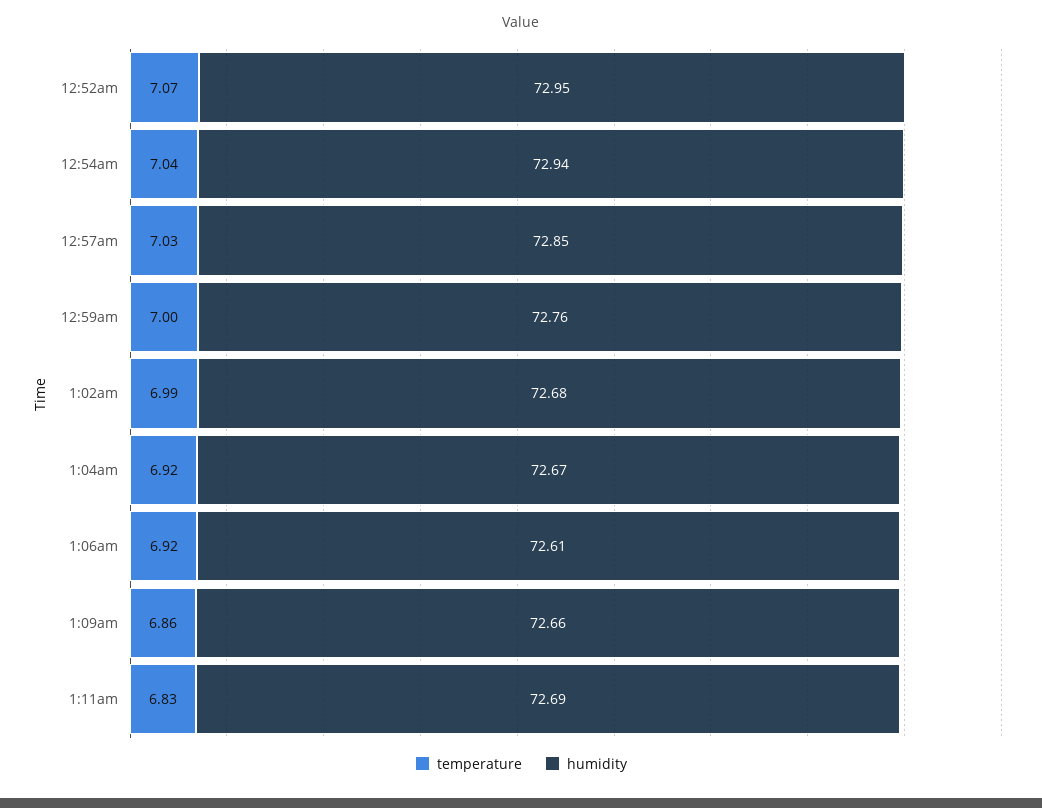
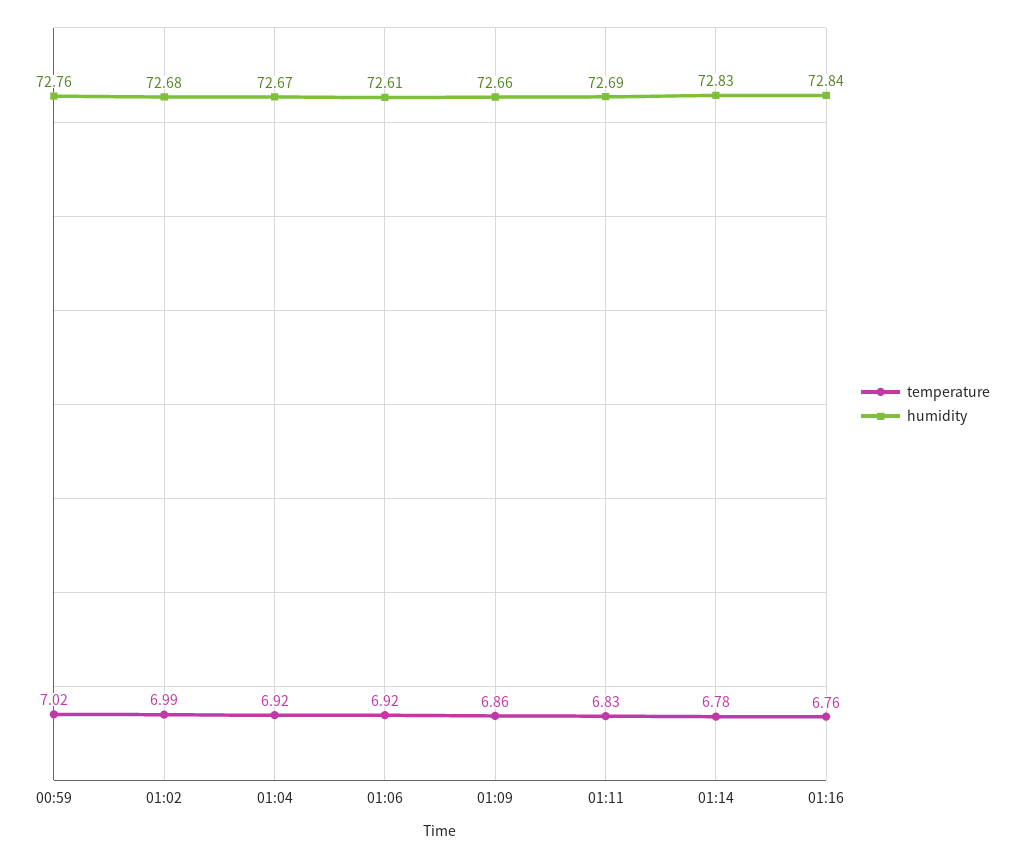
temperature, 12:52am: 7.07 -> none
humidity, 12:52am: 72.95 -> none
temperature, 12:54am: 7.04 -> none
humidity, 12:54am: 72.94 -> none
temperature, 12:57am: 7.03 -> none
humidity, 12:57am: 72.85 -> none
temperature, 12:59am: 7 -> 7.02
temperature, 01:14: none -> 6.78
humidity, 01:14: none -> 72.83
temperature, 01:16: none -> 6.76
humidity, 01:16: none -> 72.84

